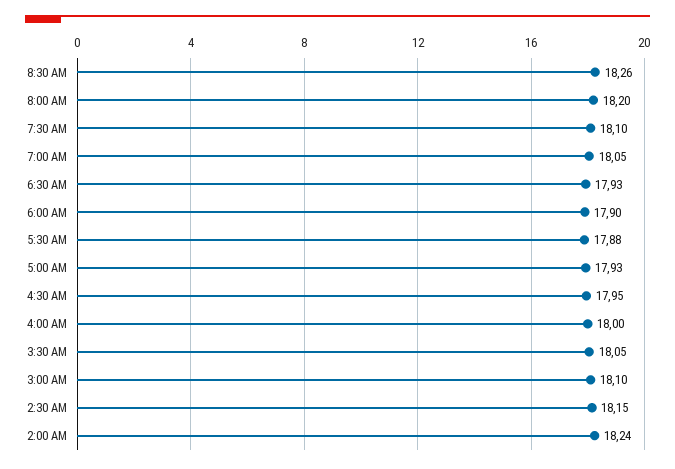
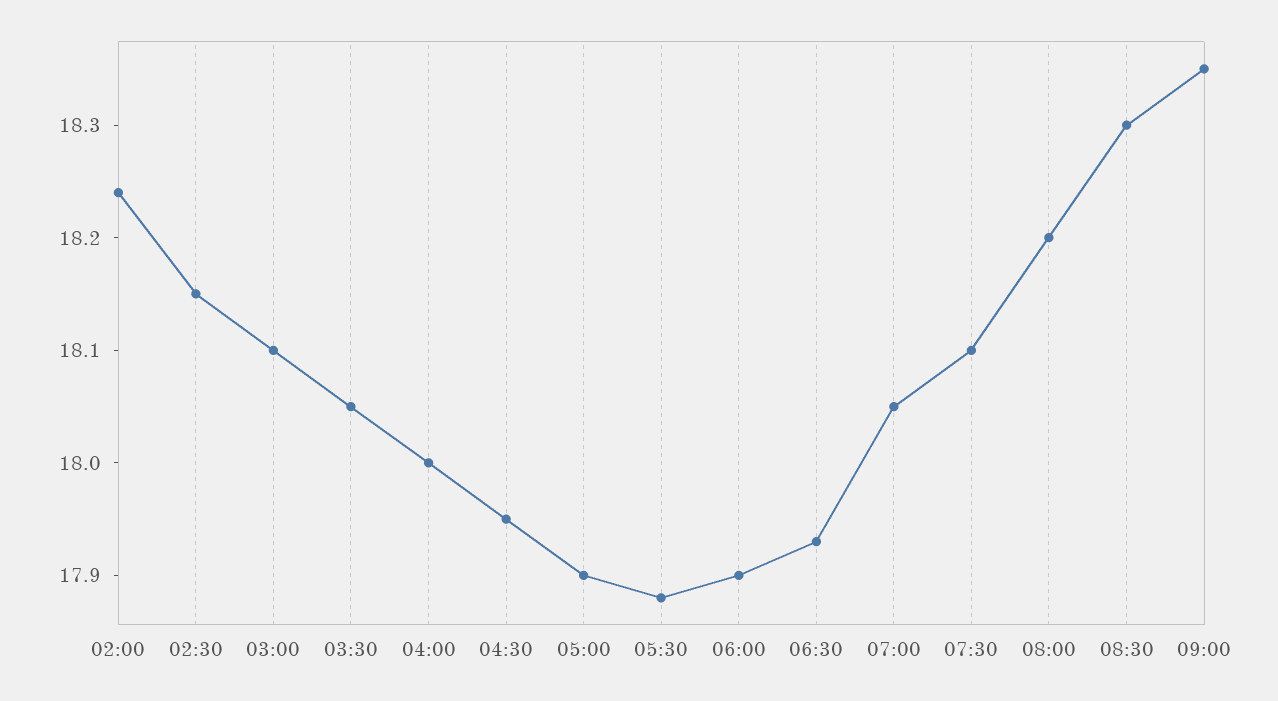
8:30 AM: 18.26 -> 18.3
5:00 AM: 17.93 -> 17.9
09:00: none -> 18.35

